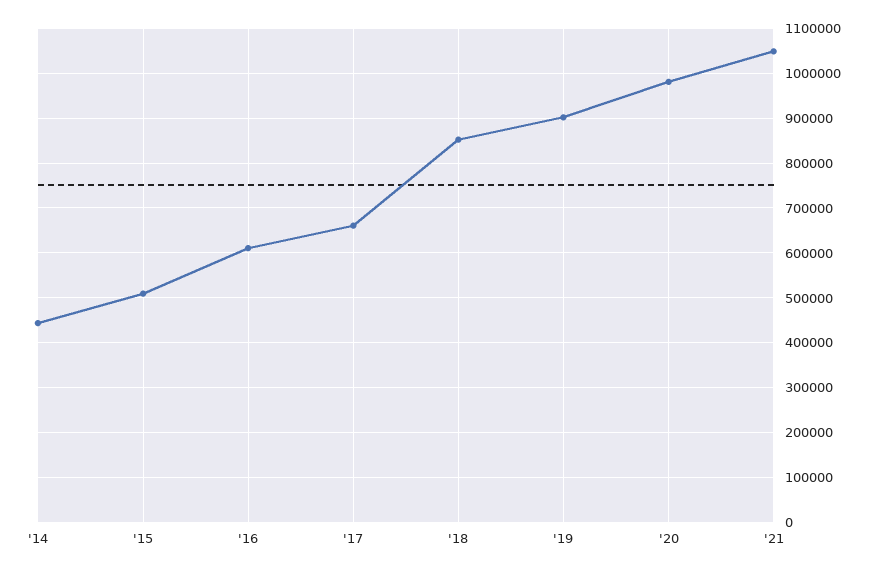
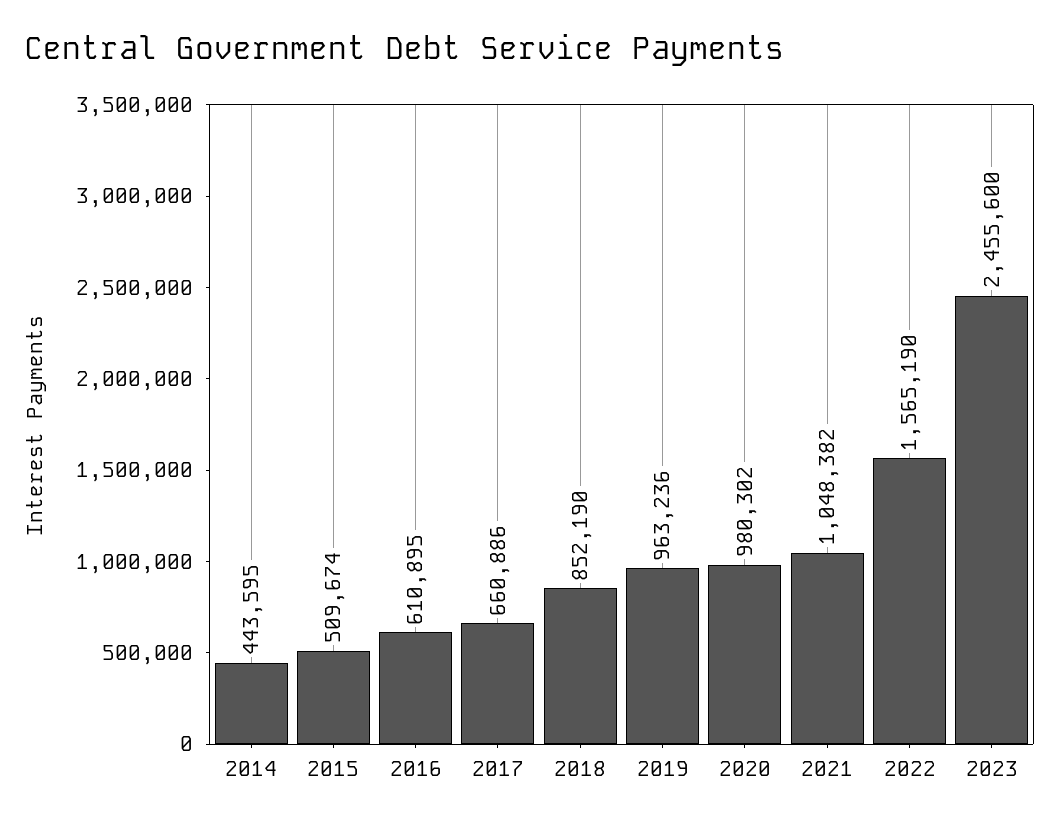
'19: 900000 -> 963236
2022: none -> 1565190
2023: none -> 2455600

